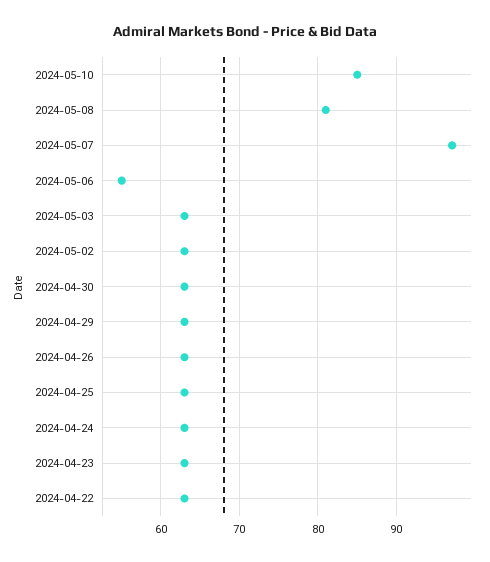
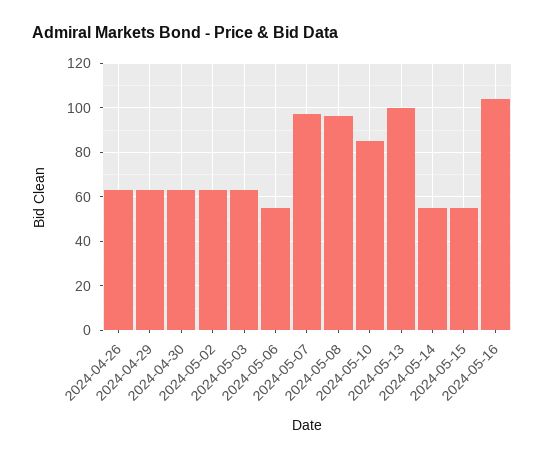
2024-05-08: 81 -> 95
2024-04-25: 63 -> none
2024-04-24: 63 -> none
2024-04-23: 63 -> none
2024-04-22: 63 -> none
2024-05-13: none -> 100
2024-05-14: none -> 55
2024-05-15: none -> 55
2024-05-16: none -> 105

